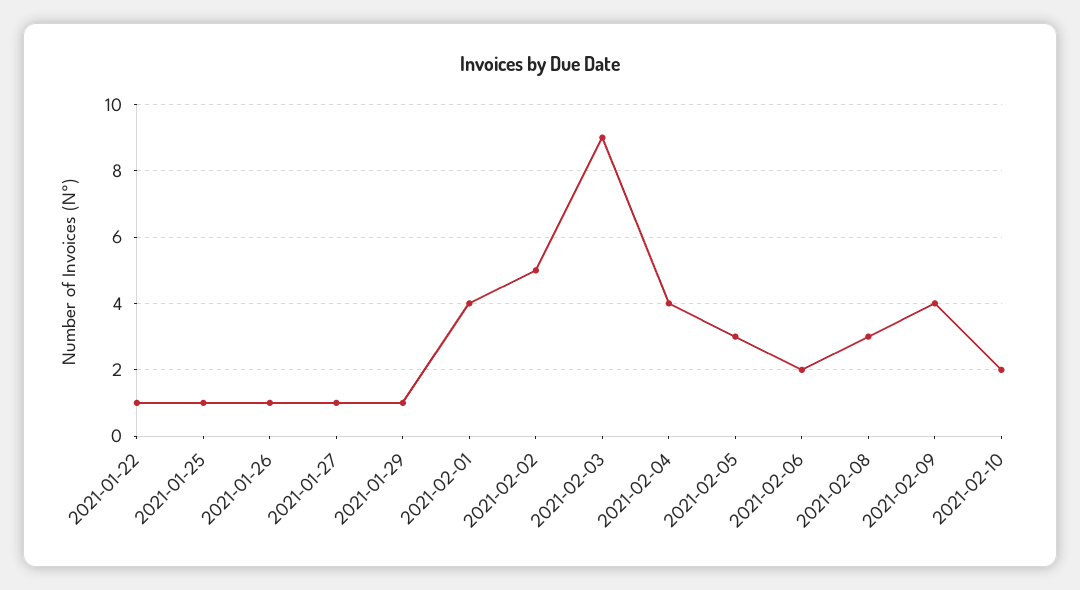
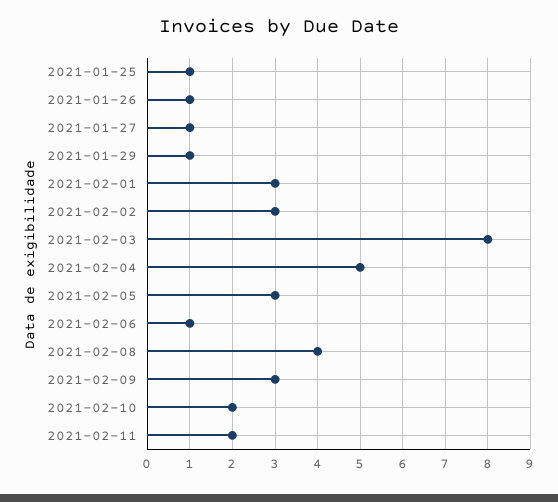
2021-01-22: 1 -> none
2021-02-01: 4 -> 3
2021-02-02: 5 -> 3
2021-02-03: 9 -> 8
2021-02-04: 4 -> 5
2021-02-06: 2 -> 1
2021-02-08: 3 -> 4
2021-02-09: 4 -> 3
2021-02-11: none -> 2

